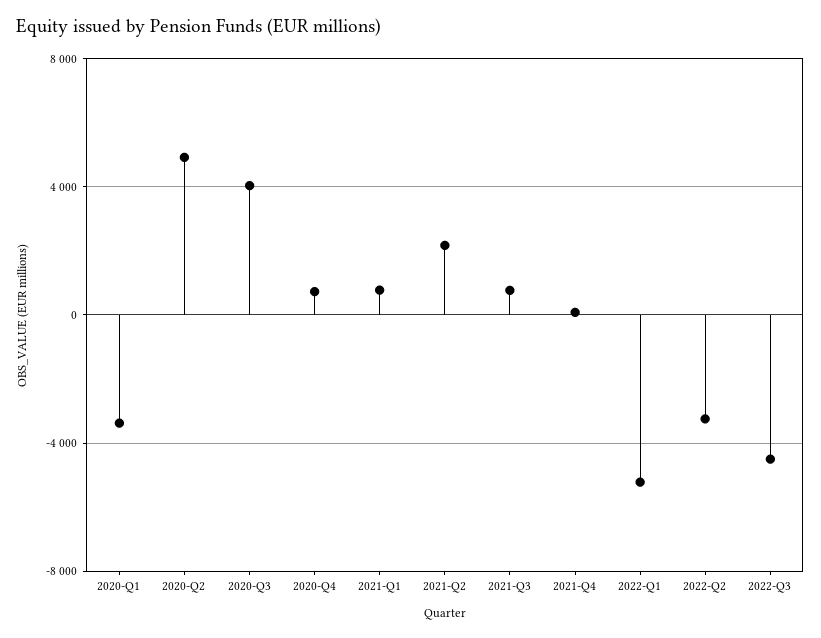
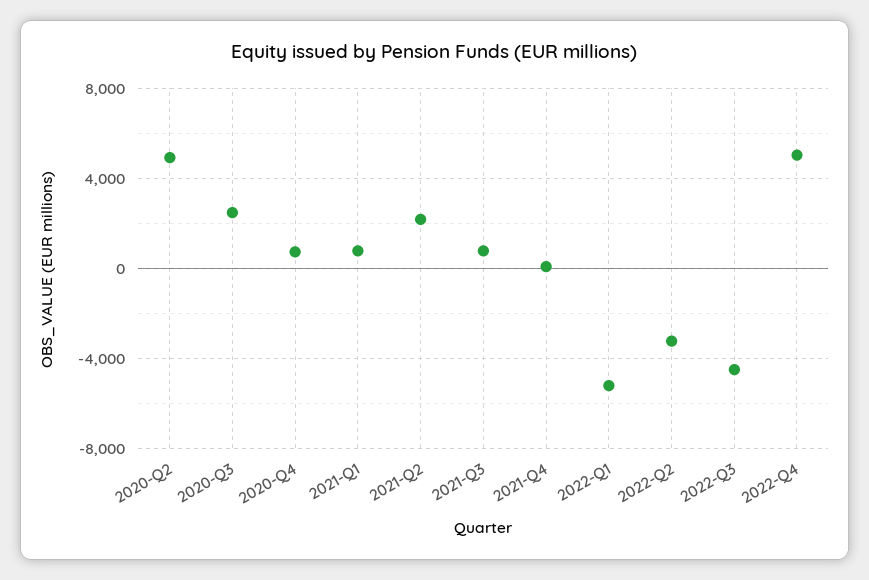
2020-Q1: -3500 -> none
2020-Q3: 4000 -> 2500
2022-Q4: none -> 5000

